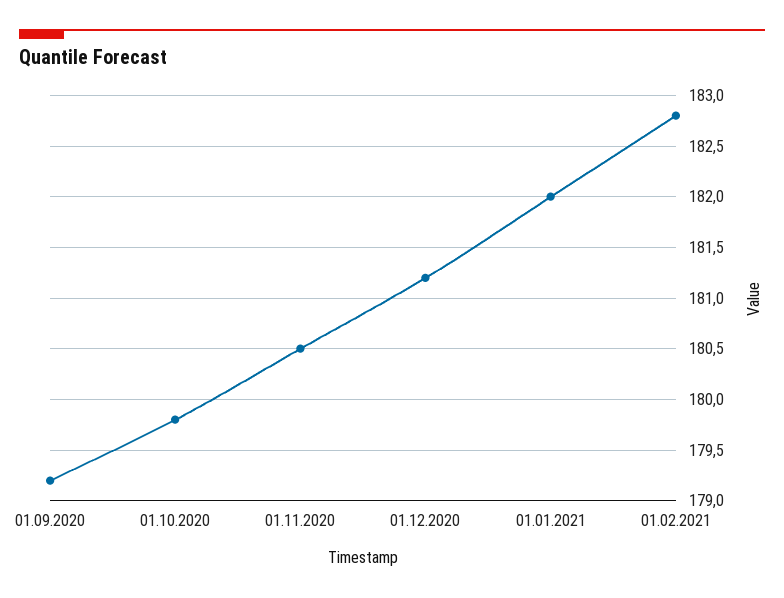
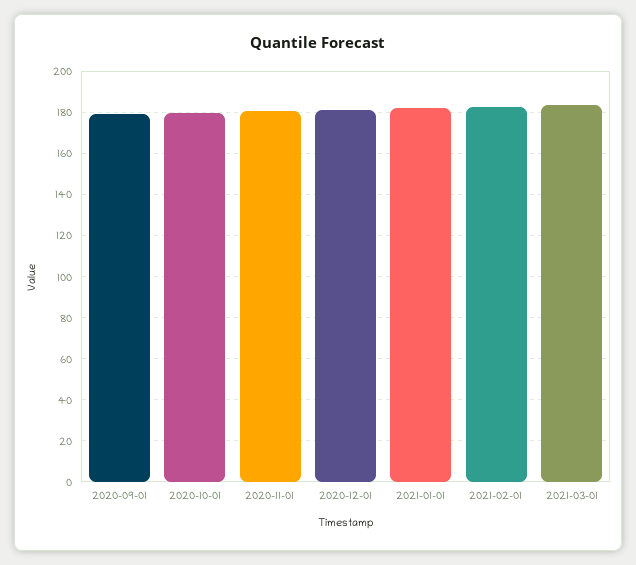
2021-03-01: none -> 185

